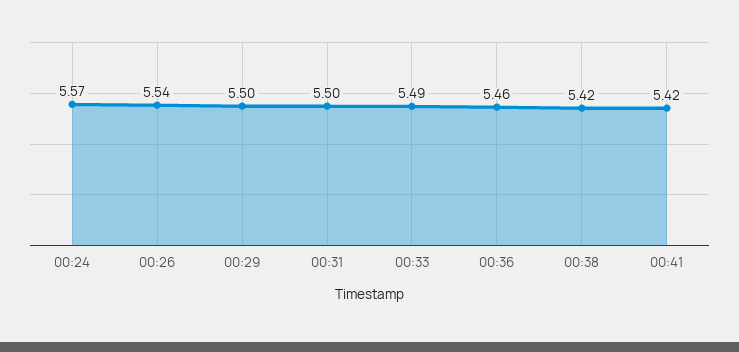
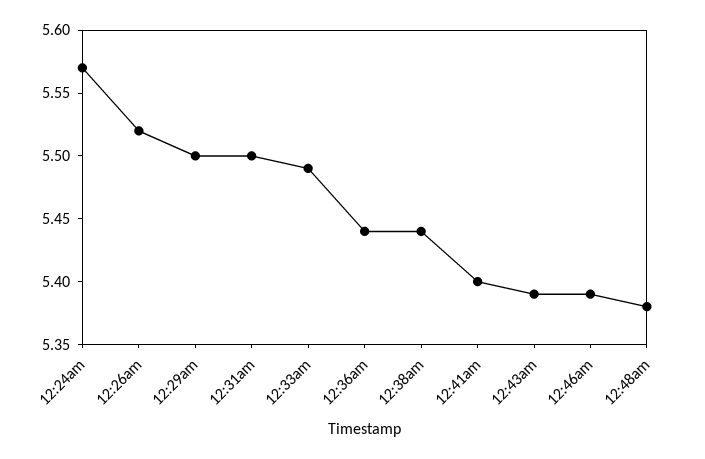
00:26: 5.54 -> 5.52
00:36: 5.46 -> 5.44
00:38: 5.42 -> 5.44
00:41: 5.42 -> 5.4
12:43am: none -> 5.39
12:46am: none -> 5.39
12:48am: none -> 5.38

